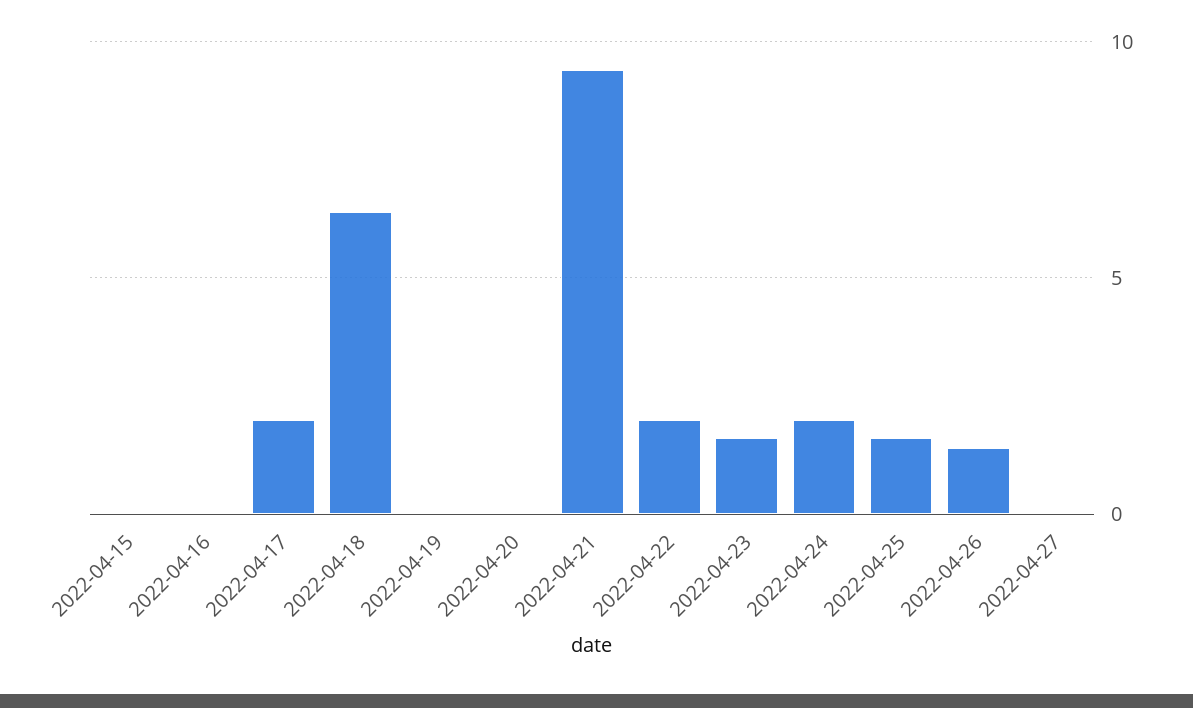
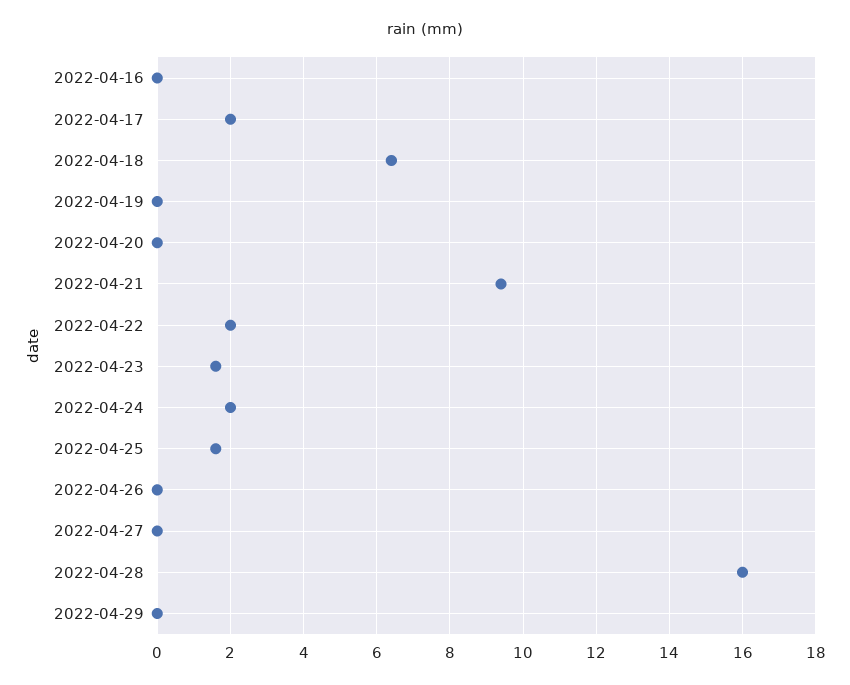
2022-04-15: 0 -> none
2022-04-26: 1.5 -> 0
2022-04-28: none -> 16
2022-04-29: none -> 0

